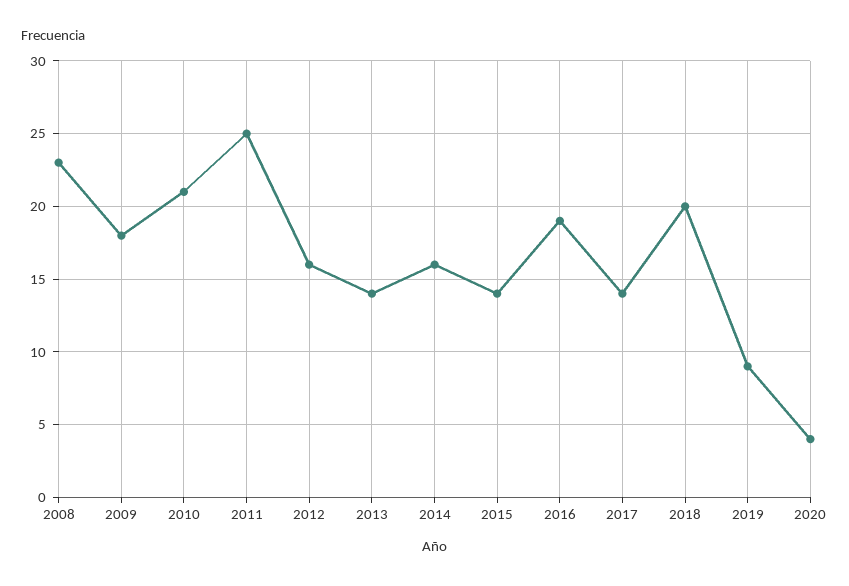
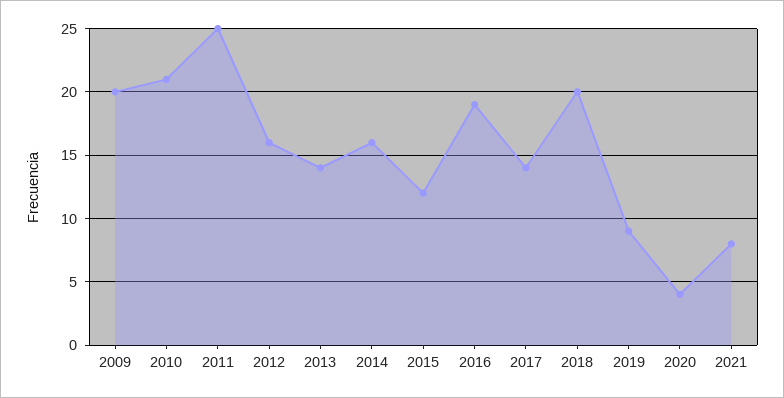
2008: 23 -> none
2009: 18 -> 20
2015: 14 -> 12
2021: none -> 8

